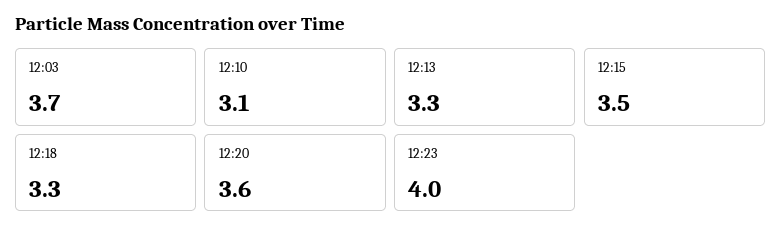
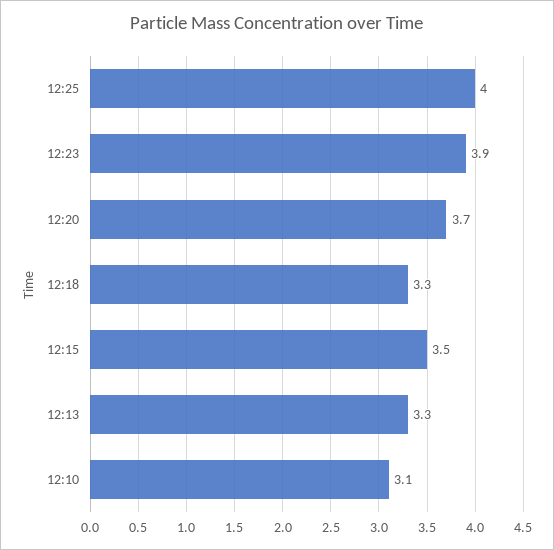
12:03: 3.7 -> none
12:20: 3.6 -> 3.7
12:23: 4 -> 3.9
12:25: none -> 4

